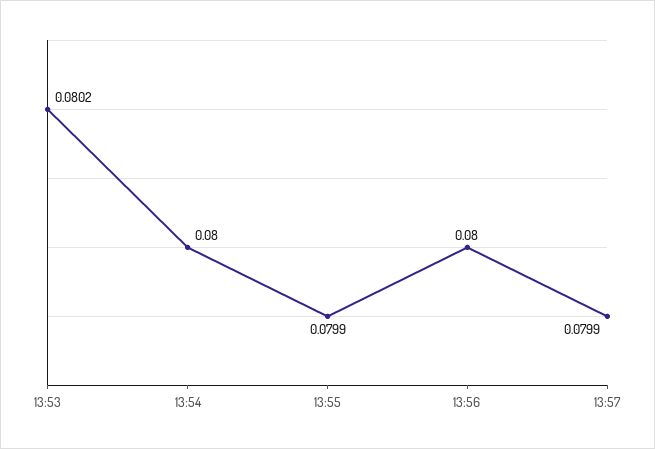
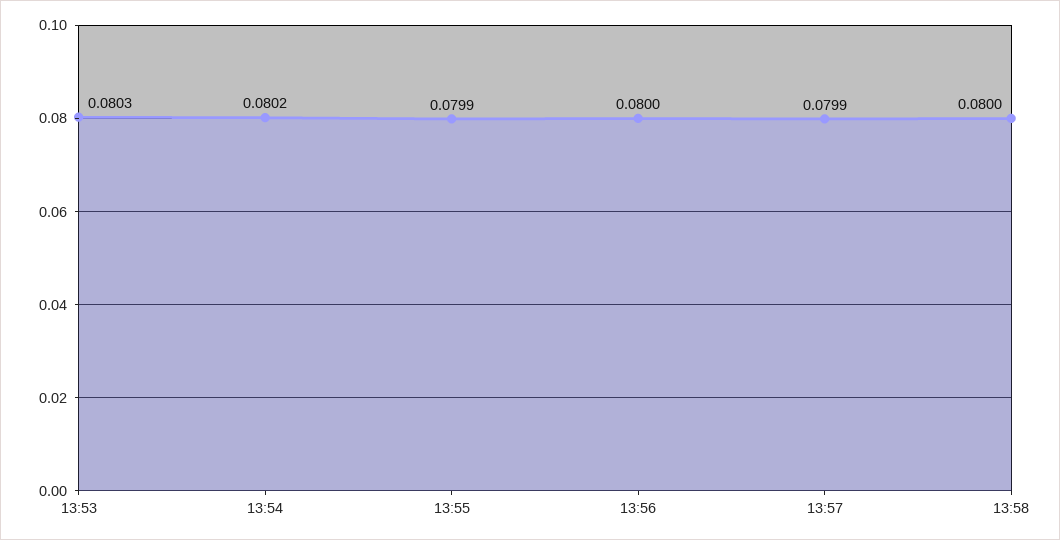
13:53: 0.0802 -> 0.0803
13:54: 0.08 -> 0.0802
13:58: none -> 0.08

